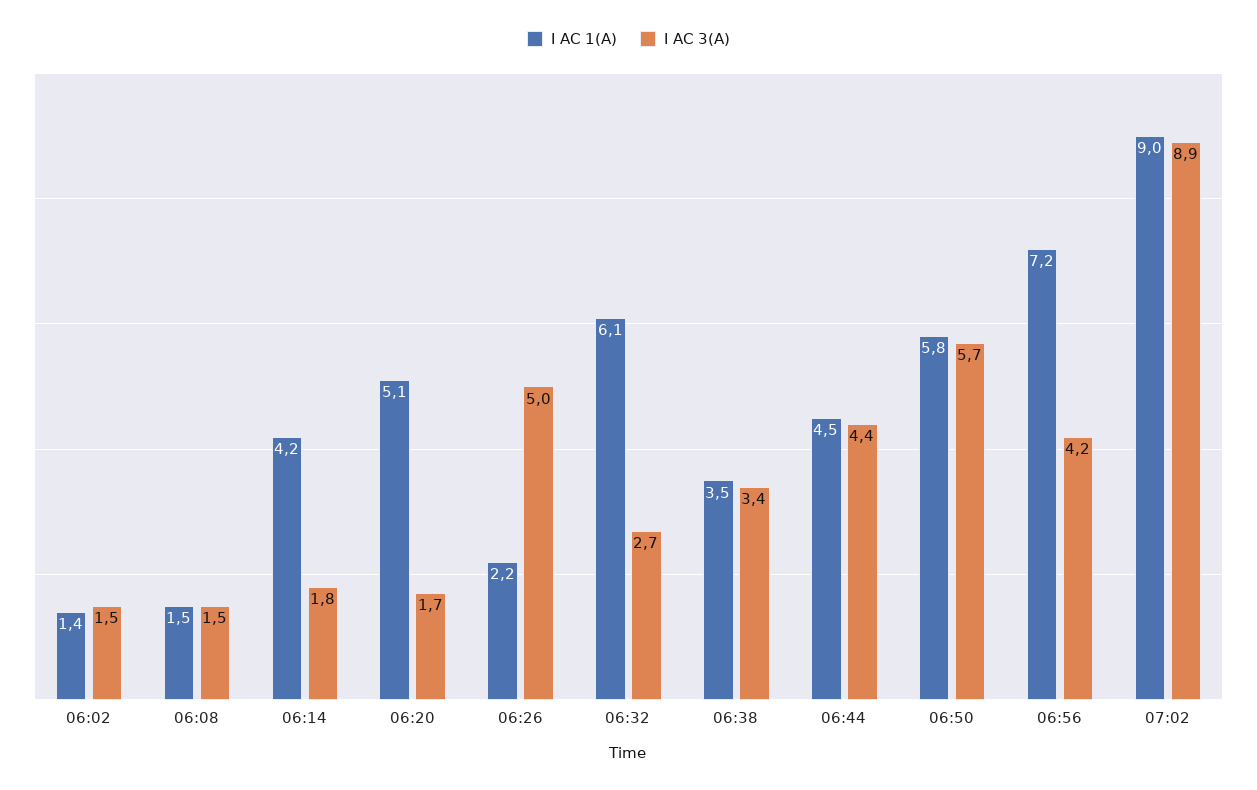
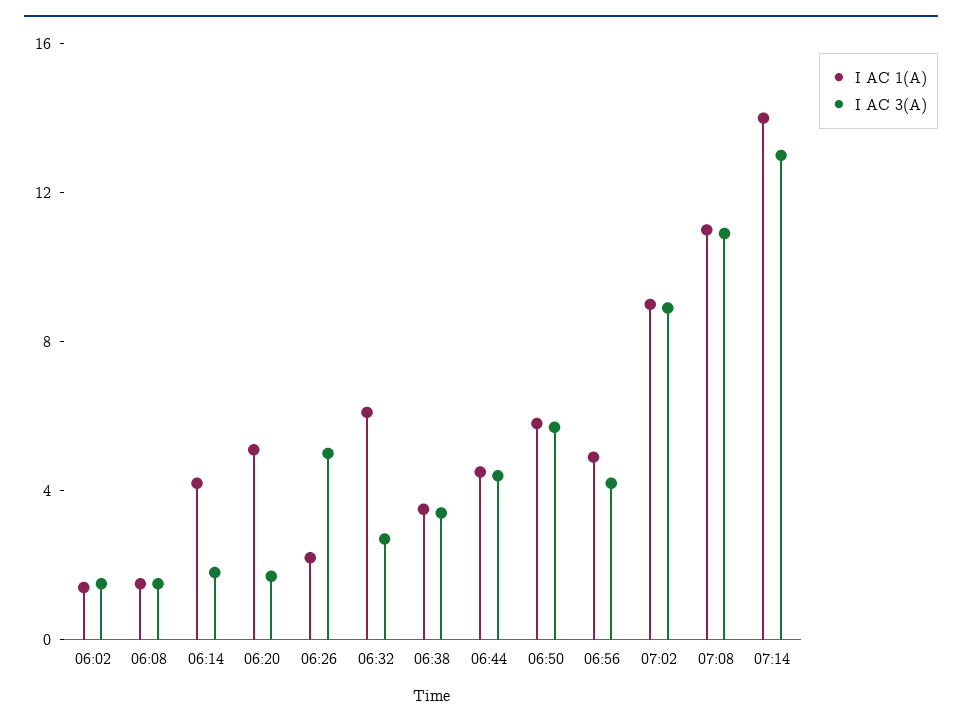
I AC 1(A), 06:56: 7.2 -> 5
I AC 1(A), 07:08: none -> 11
I AC 3(A), 07:08: none -> 11
I AC 1(A), 07:14: none -> 14
I AC 3(A), 07:14: none -> 13

